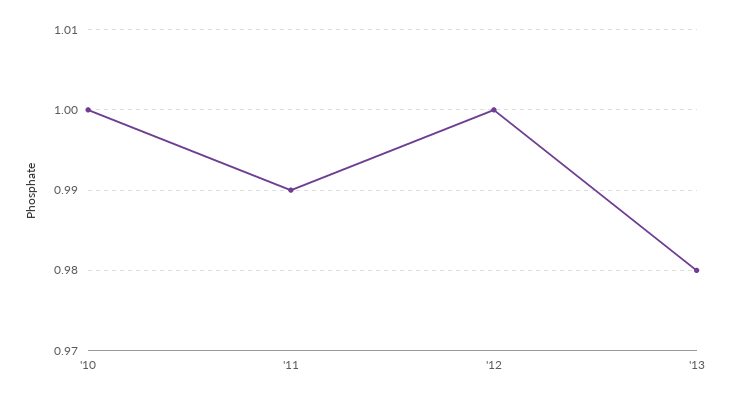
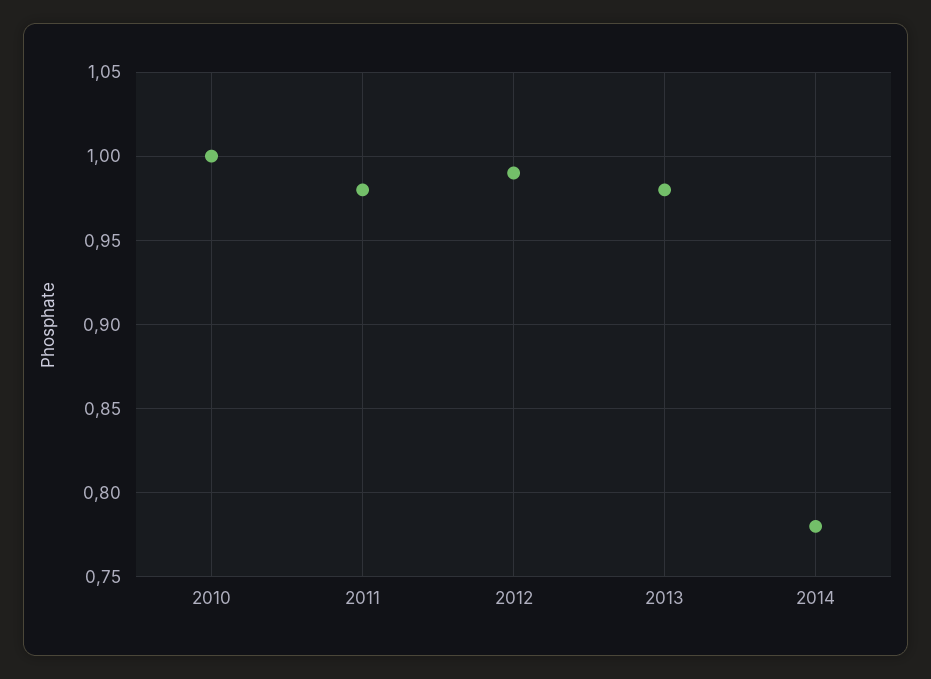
'11: 0.99 -> 0.98
'12: 1 -> 0.99
2014: none -> 0.78

